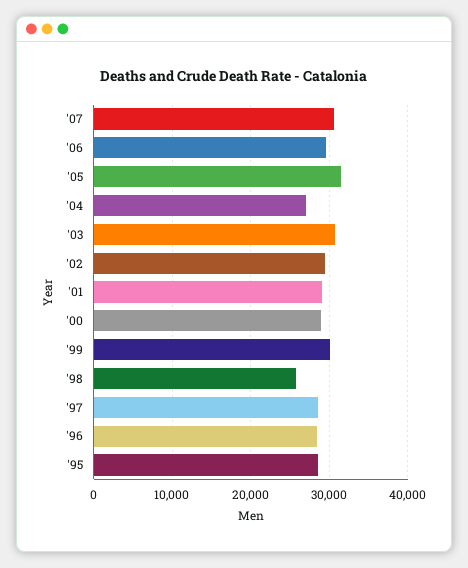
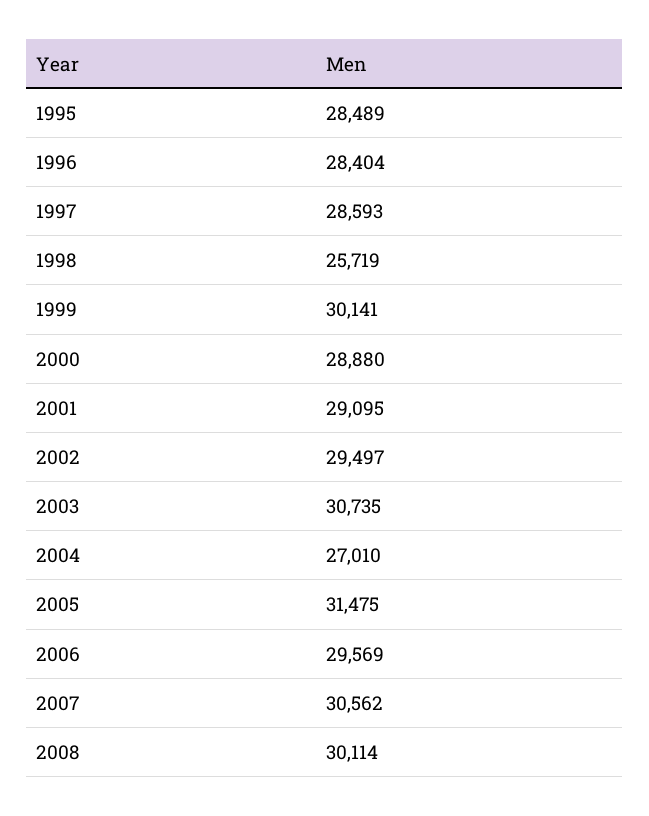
2008: none -> 30114

